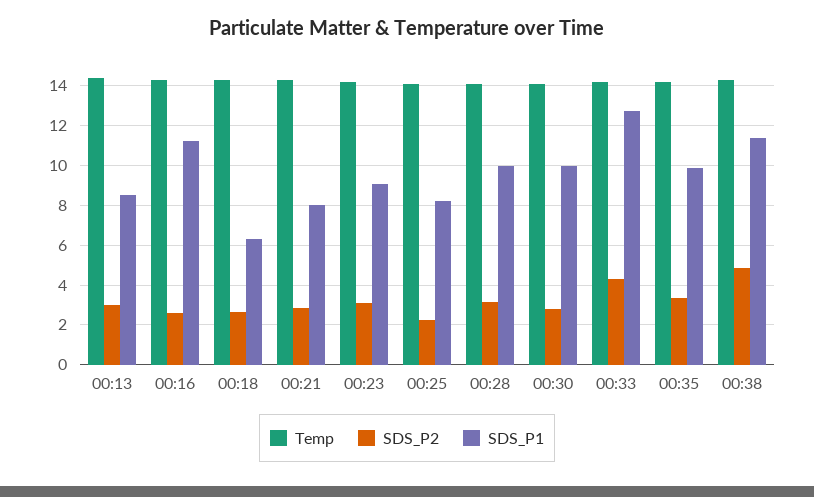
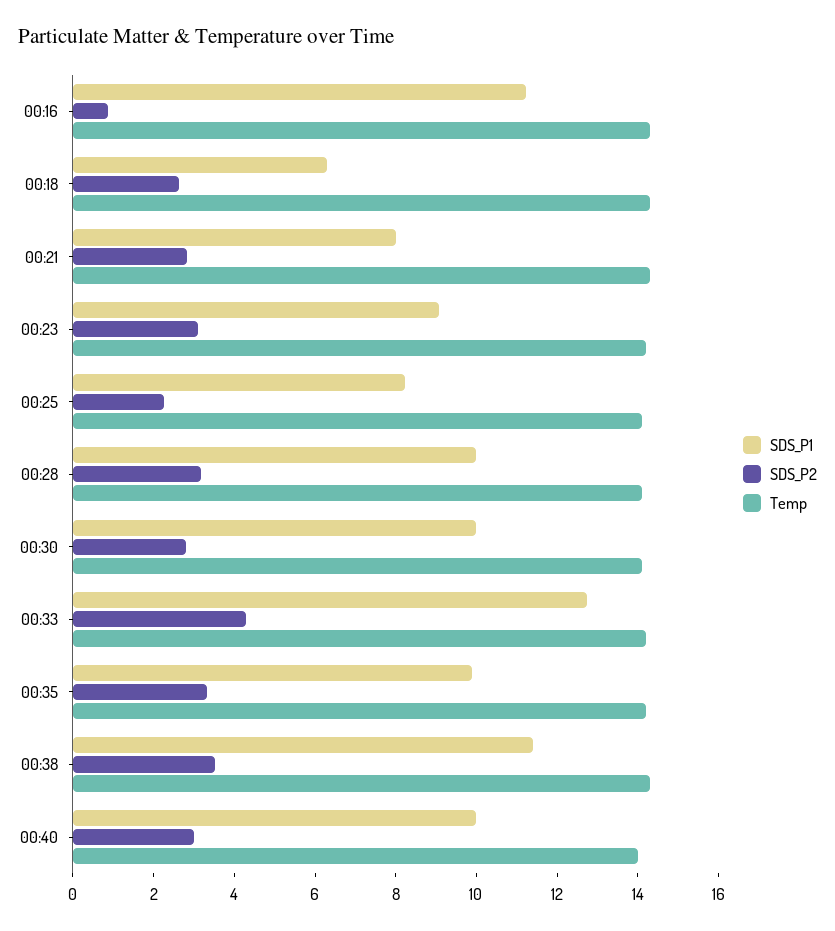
Temp, 00:13: 14.5 -> none
SDS_P2, 00:13: 3 -> none
SDS_P1, 00:13: 8.5 -> none
SDS_P2, 00:16: 2.5 -> 1
SDS_P2, 00:38: 5 -> 3.5
SDS_P1, 00:40: none -> 10
SDS_P2, 00:40: none -> 3
Temp, 00:40: none -> 14

